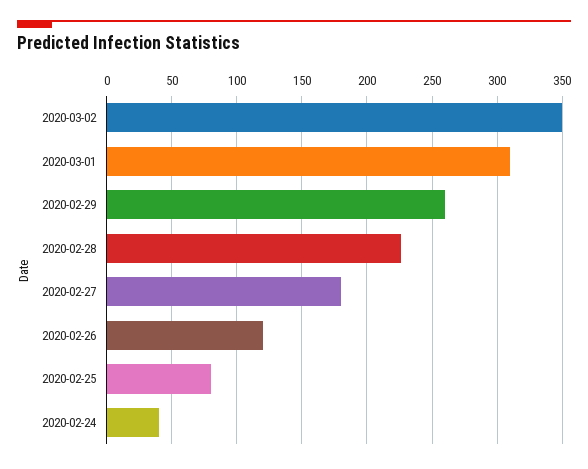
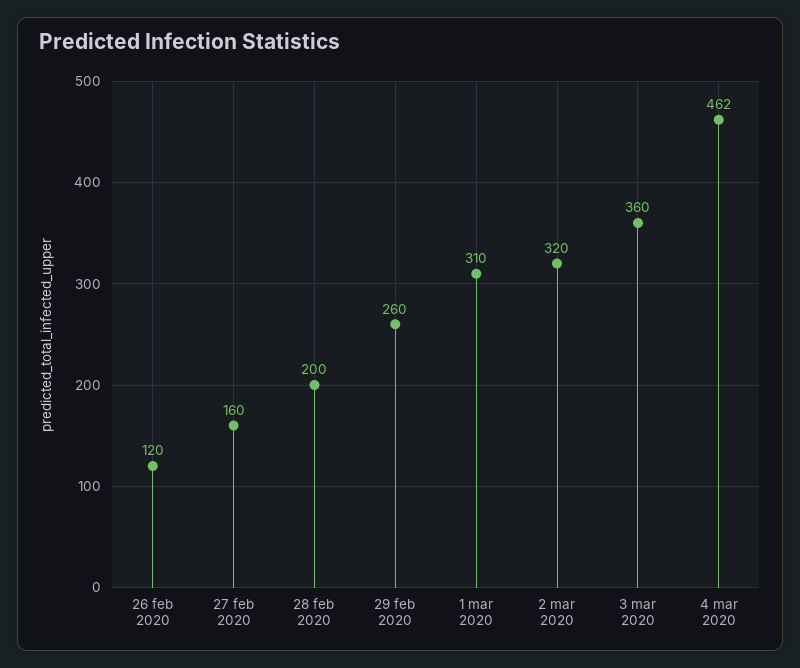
2020-03-02: 350 -> 320
2020-02-28: 225 -> 200
2020-02-27: 180 -> 160
2020-02-25: 80 -> none
2020-02-24: 40 -> none
3 mar 2020: none -> 360
4 mar 2020: none -> 462

